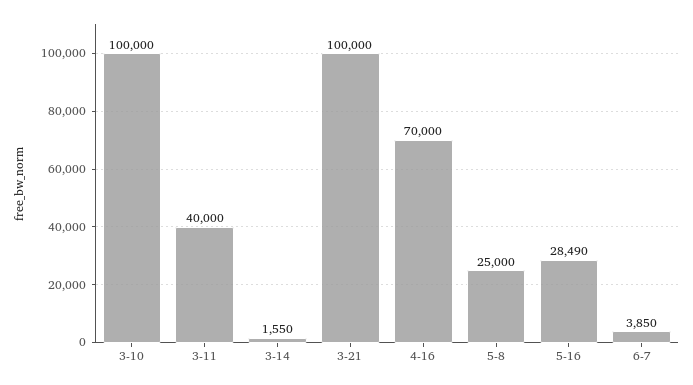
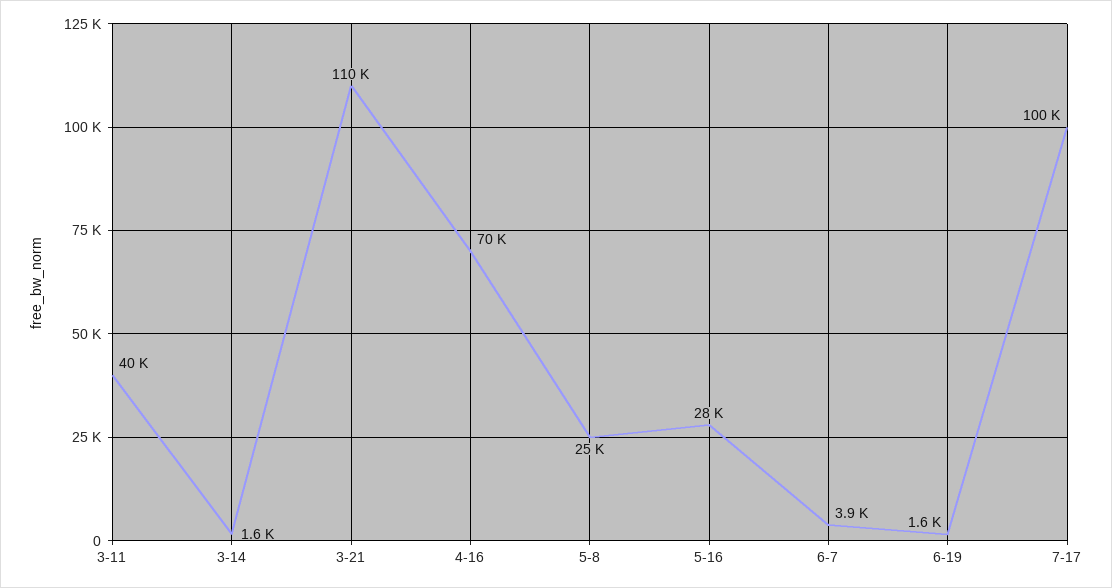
3-10: 100000 -> none
3-21: 100000 -> 110000
6-19: none -> 1600
7-17: none -> 100000

